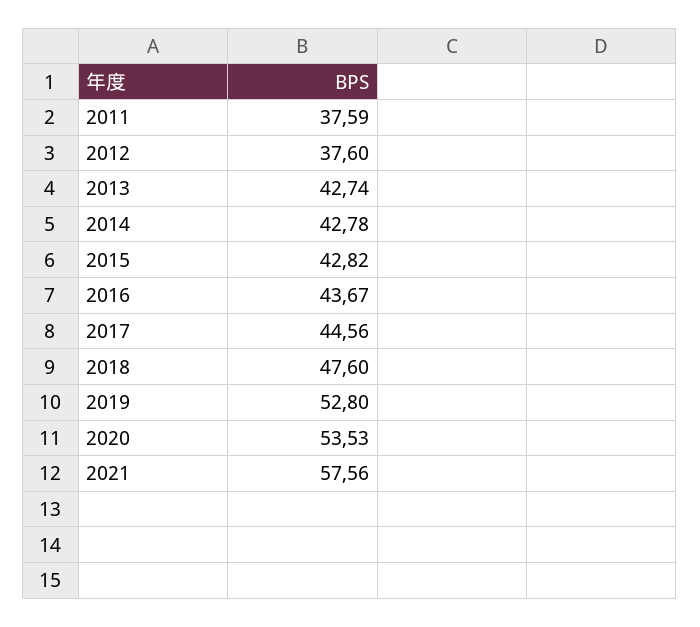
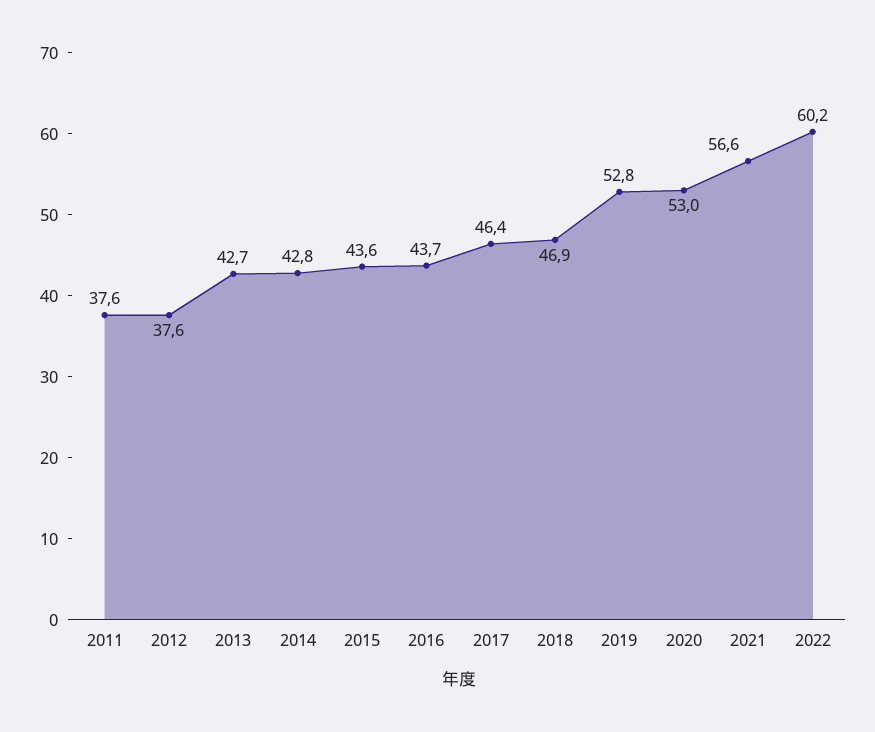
2015: 42.82 -> 43.6
2017: 44.56 -> 46.4
2018: 47.6 -> 46.9
2020: 53.53 -> 53
2021: 57.56 -> 56.6
2022: none -> 60.2

